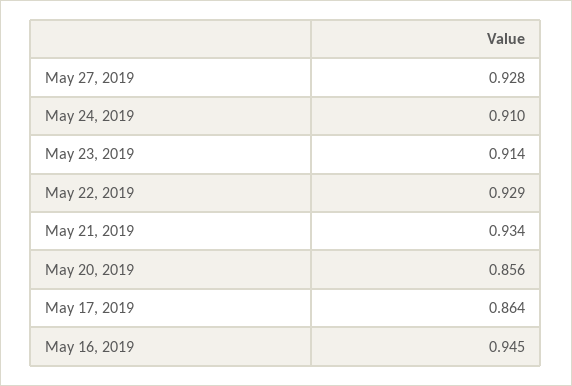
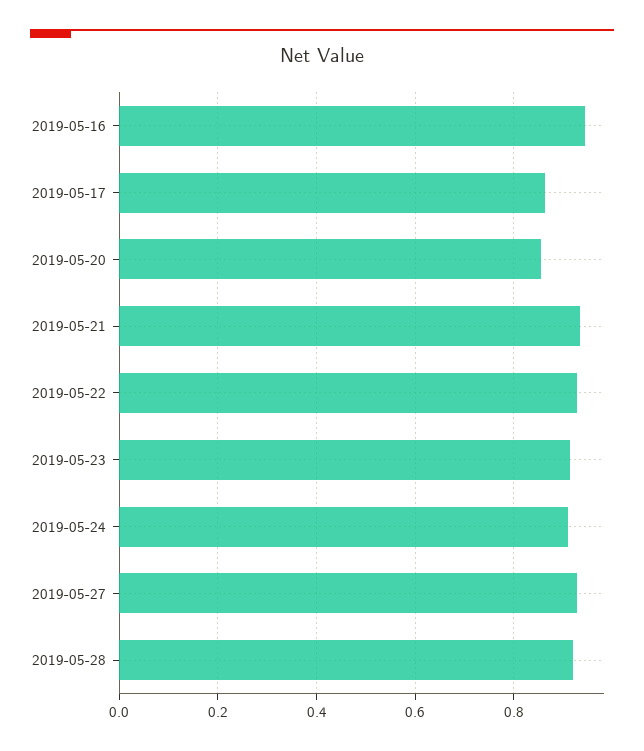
2019-05-28: none -> 0.92

